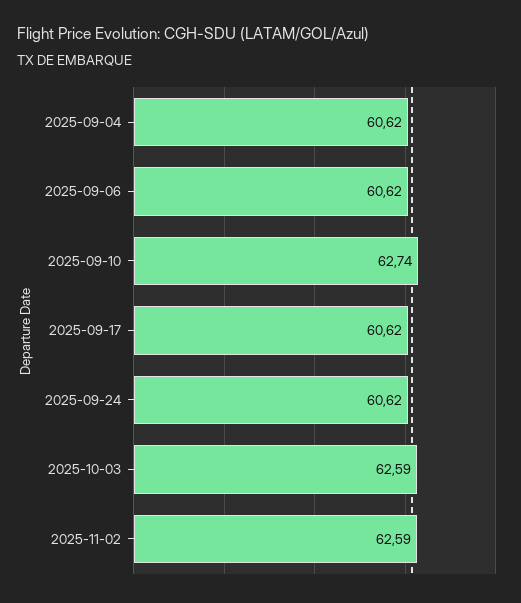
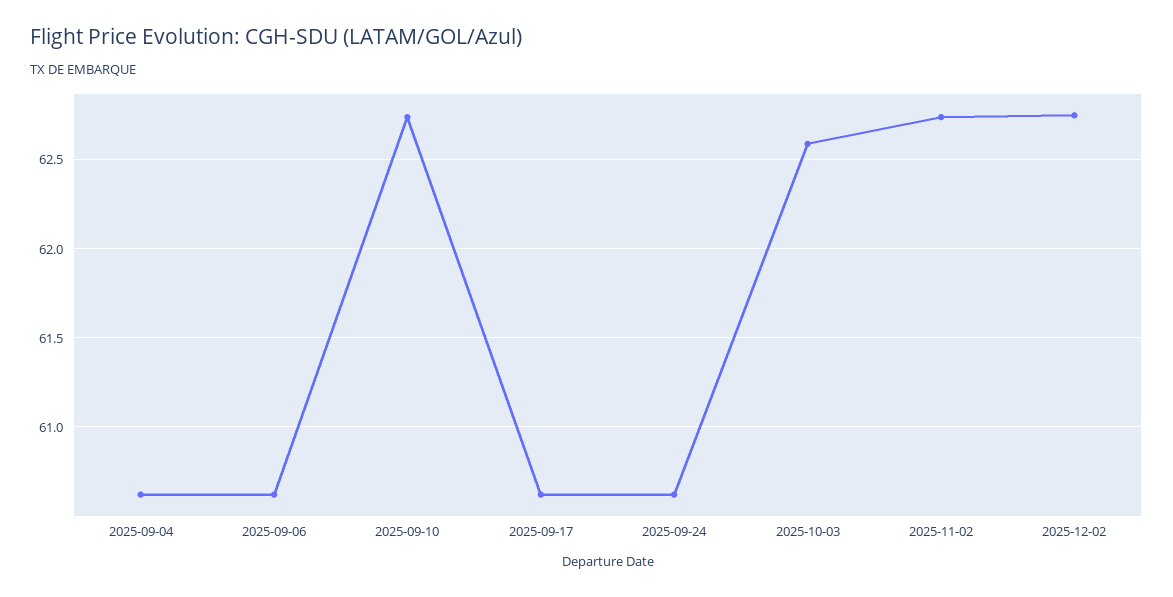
2025-11-02: 62.59 -> 62.75
2025-12-02: none -> 62.75

